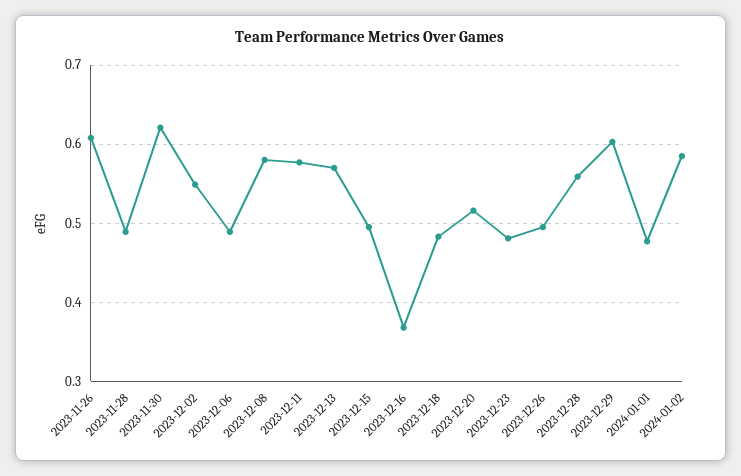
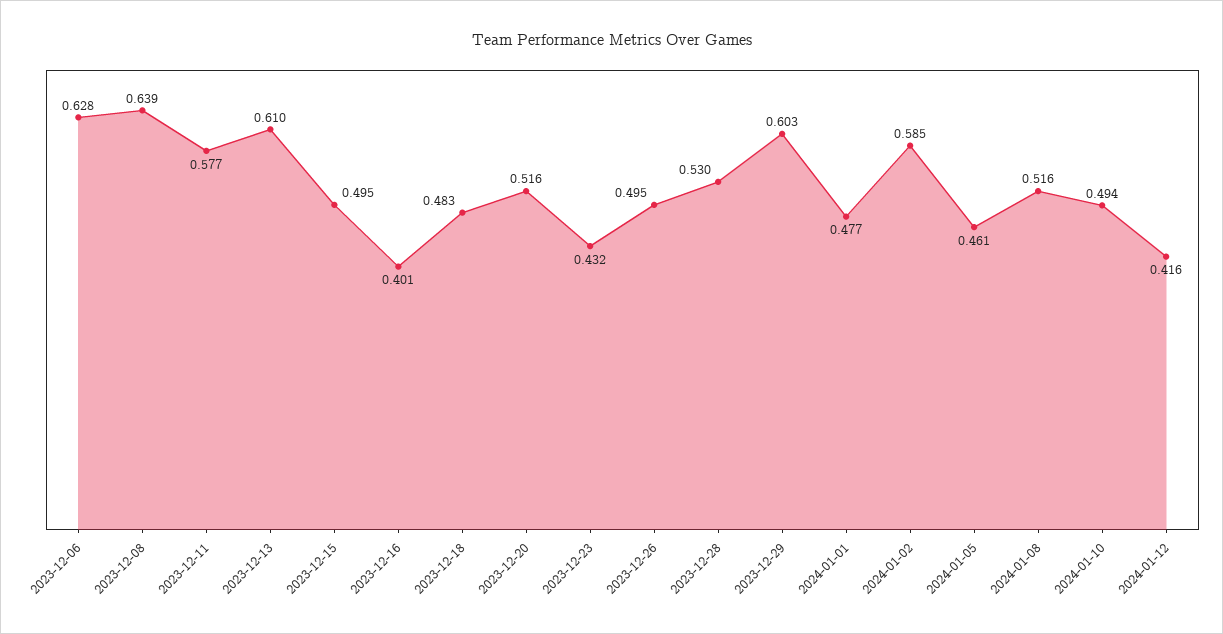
2023-11-26: 0.61 -> none
2023-11-28: 0.49 -> none
2023-11-30: 0.62 -> none
2023-12-02: 0.55 -> none
2023-12-06: 0.49 -> 0.628
2023-12-08: 0.58 -> 0.639
2023-12-13: 0.57 -> 0.61
2023-12-16: 0.37 -> 0.401
2023-12-23: 0.48 -> 0.432
2023-12-28: 0.56 -> 0.53
2024-01-05: none -> 0.461
2024-01-08: none -> 0.516
2024-01-10: none -> 0.494
2024-01-12: none -> 0.416

